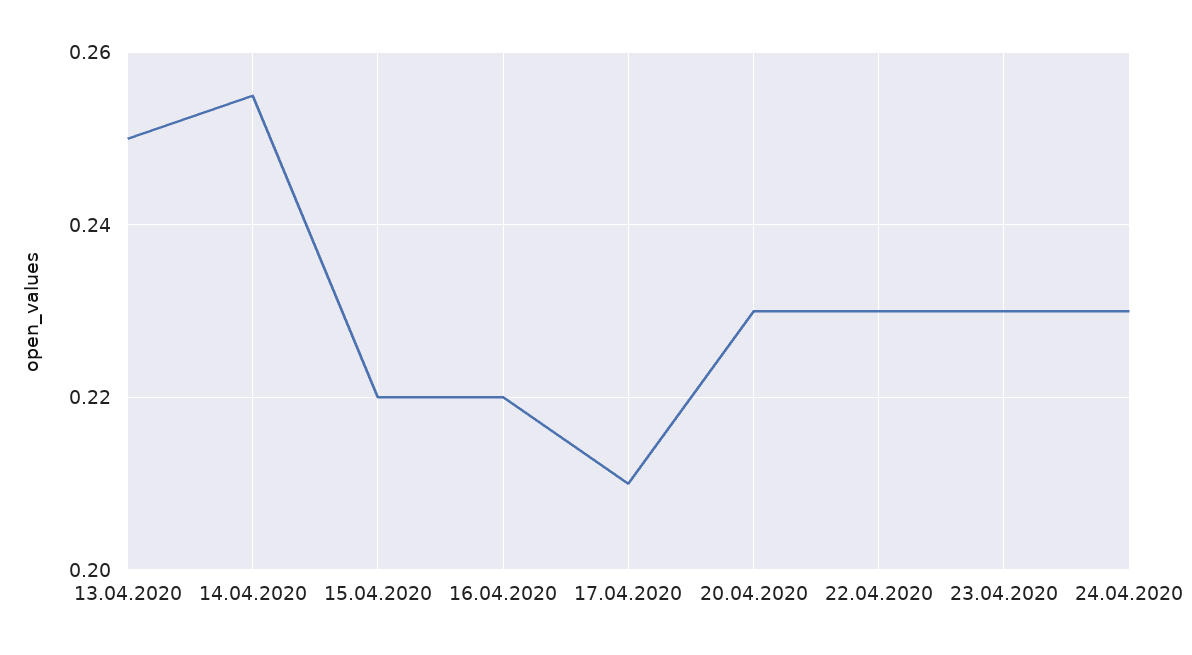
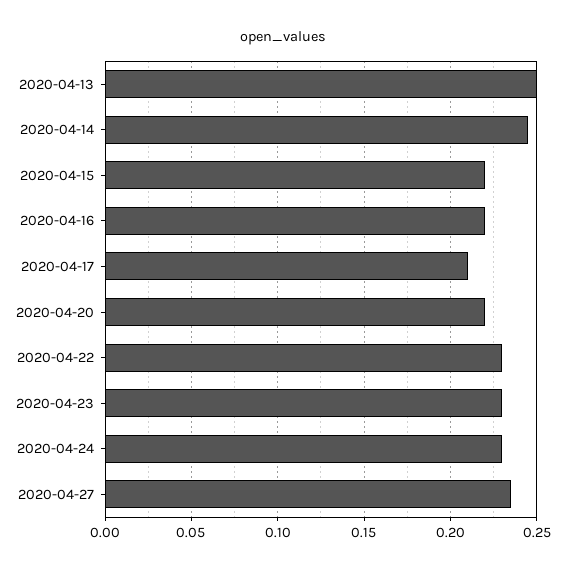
14.04.2020: 0.255 -> 0.245
20.04.2020: 0.23 -> 0.22
2020-04-27: none -> 0.235

